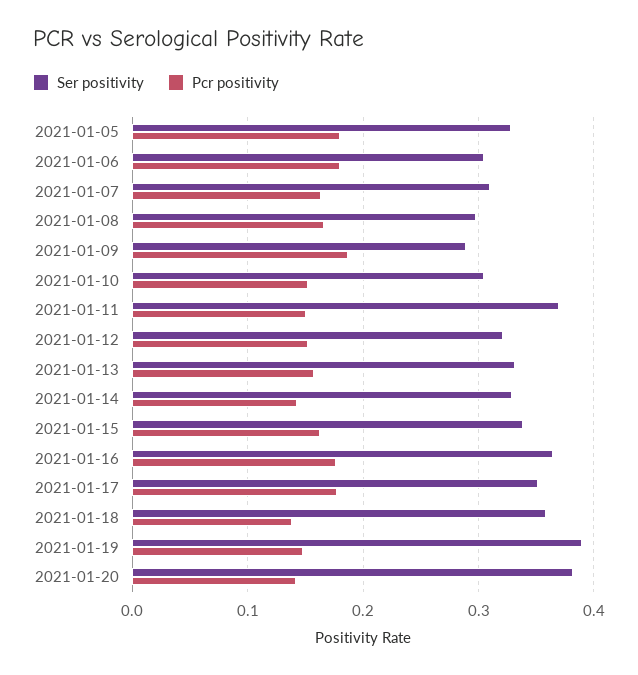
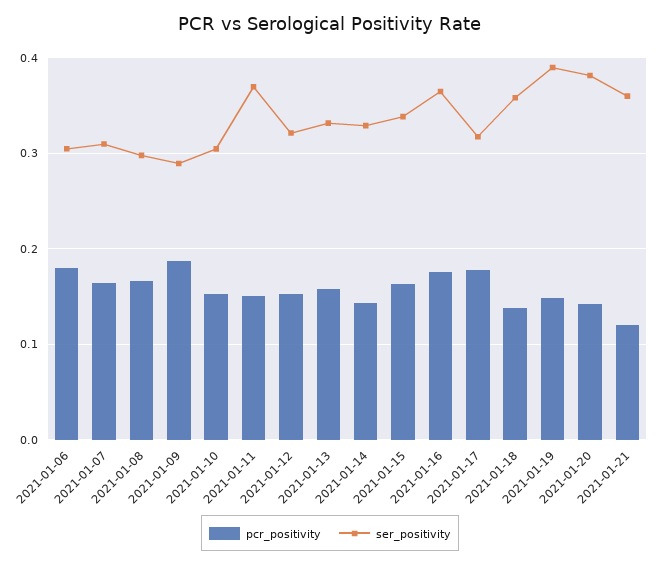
Ser positivity, 2021-01-05: 0.33 -> none
Pcr positivity, 2021-01-05: 0.18 -> none
Ser positivity, 2021-01-17: 0.35 -> 0.32
Pcr positivity, 2021-01-21: none -> 0.12
Ser positivity, 2021-01-21: none -> 0.36

